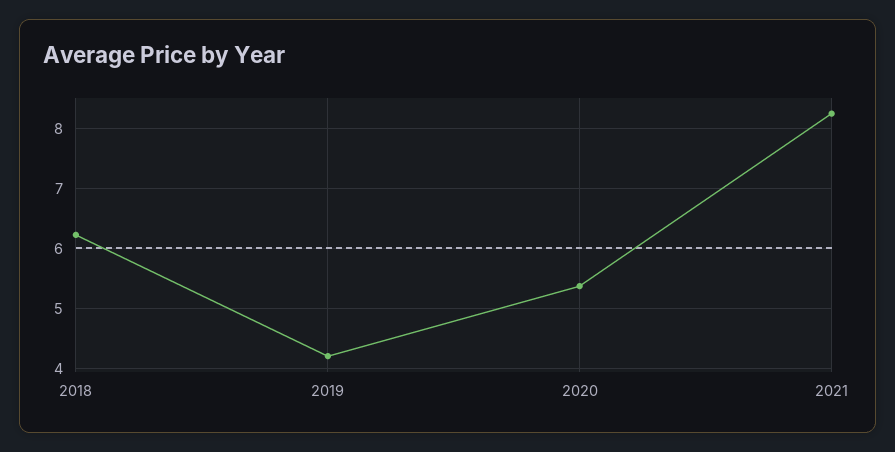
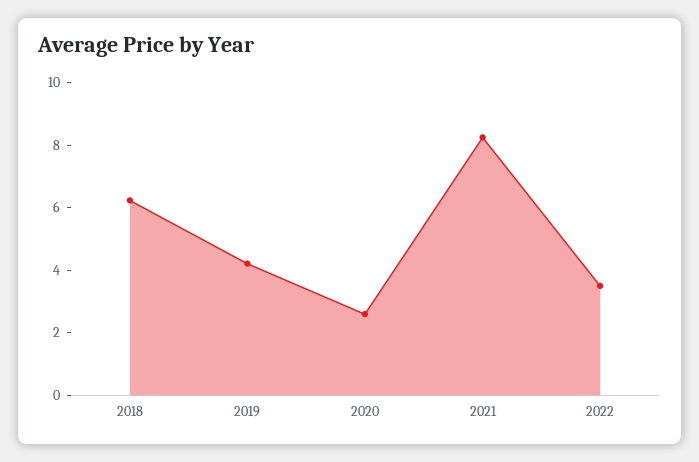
2020: 5.4 -> 2.5
2022: none -> 3.5

